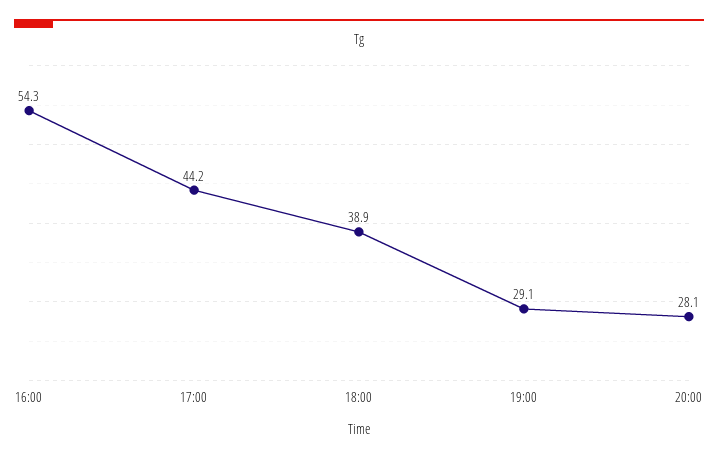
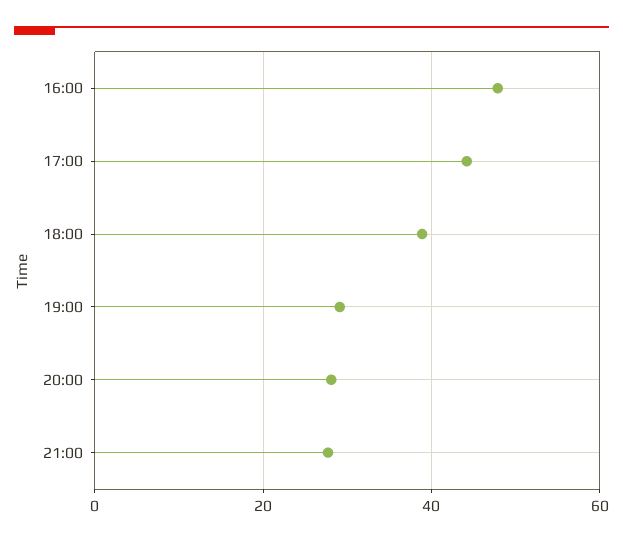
16:00: 54.3 -> 48
21:00: none -> 28

